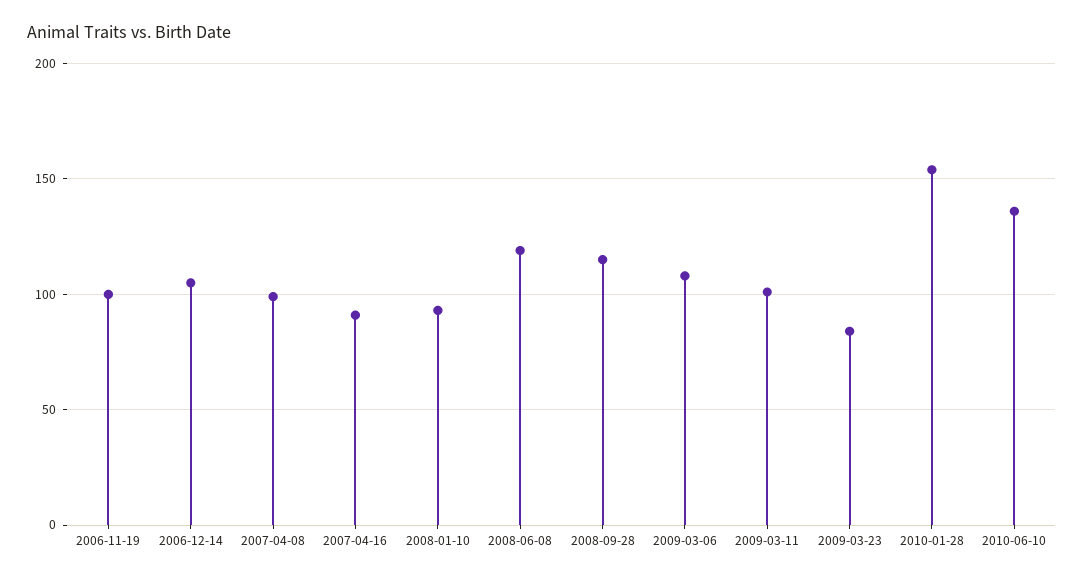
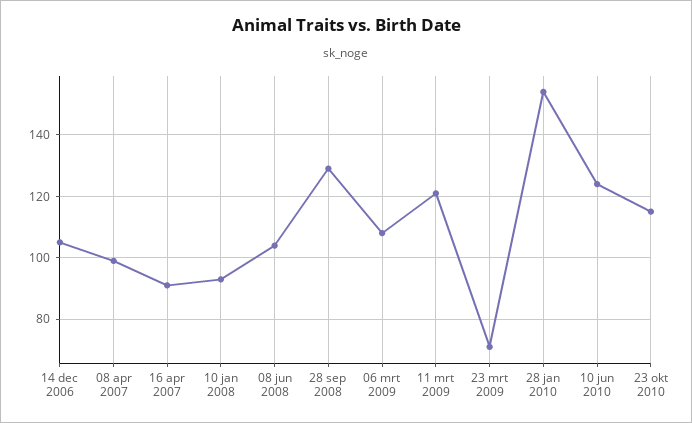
2006-11-19: 100 -> none
2008-06-08: 120 -> 105
2008-09-28: 115 -> 130
2009-03-11: 100 -> 120
2009-03-23: 85 -> 70
2010-06-10: 135 -> 125
23 okt 2010: none -> 115

